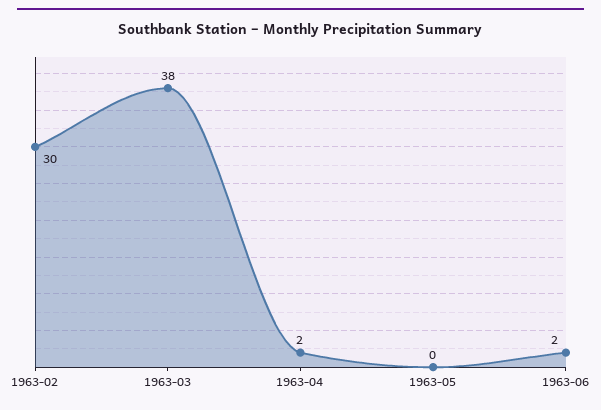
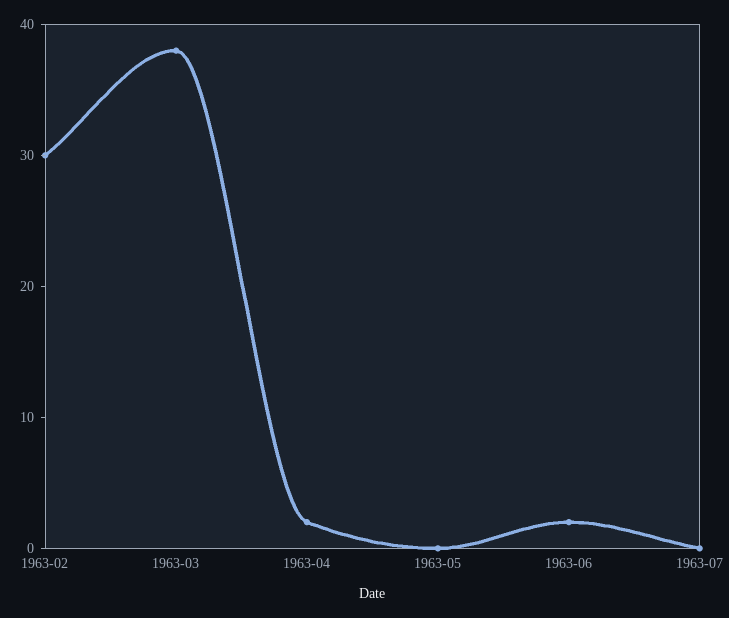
1963-07: none -> 0

